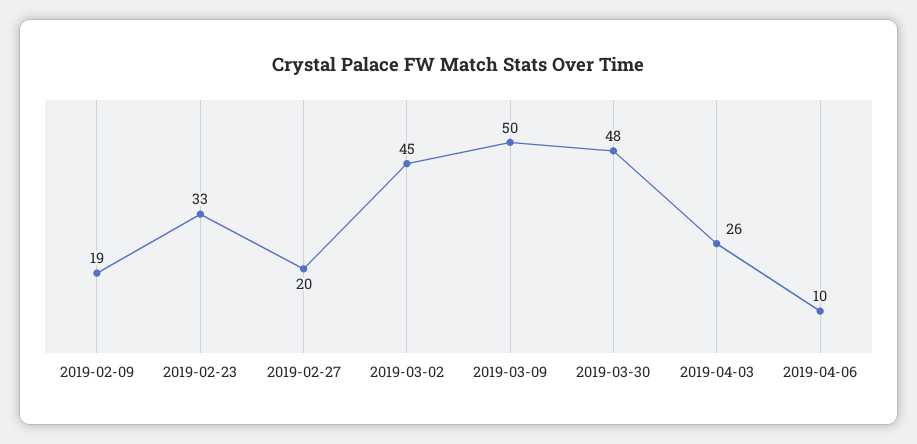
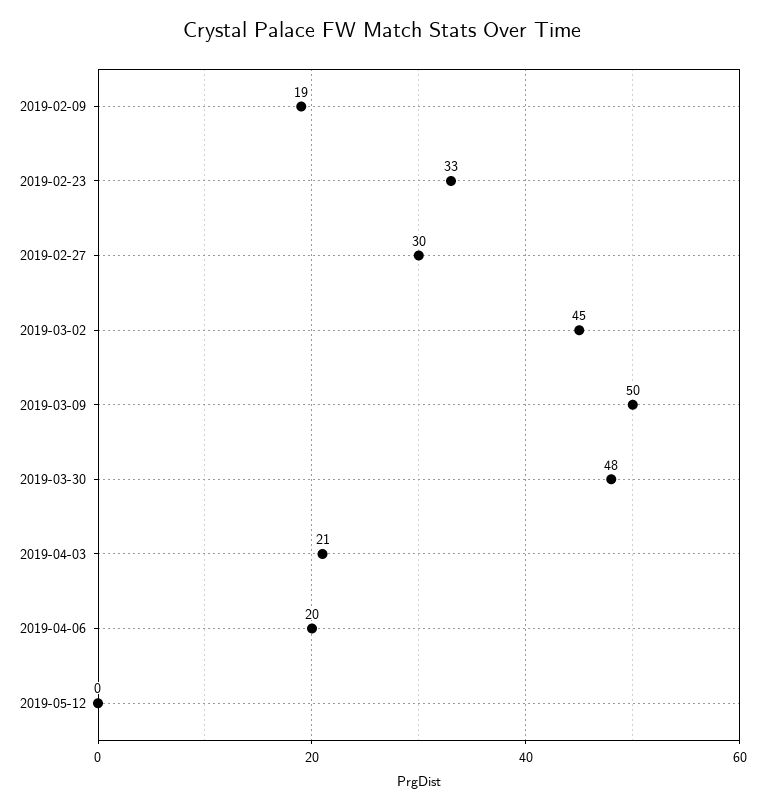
2019-02-27: 20 -> 30
2019-04-03: 26 -> 21
2019-04-06: 10 -> 20
2019-05-12: none -> 0

